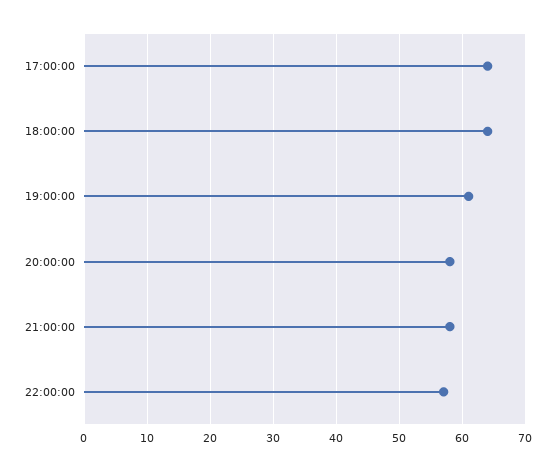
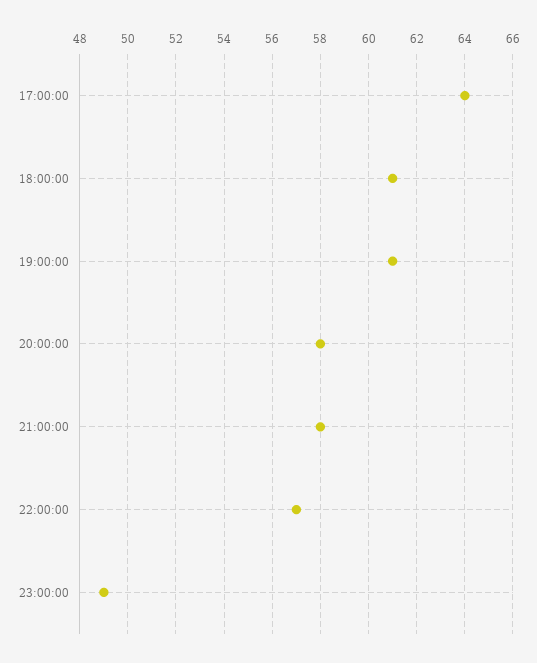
18:00:00: 64 -> 61
23:00:00: none -> 49

